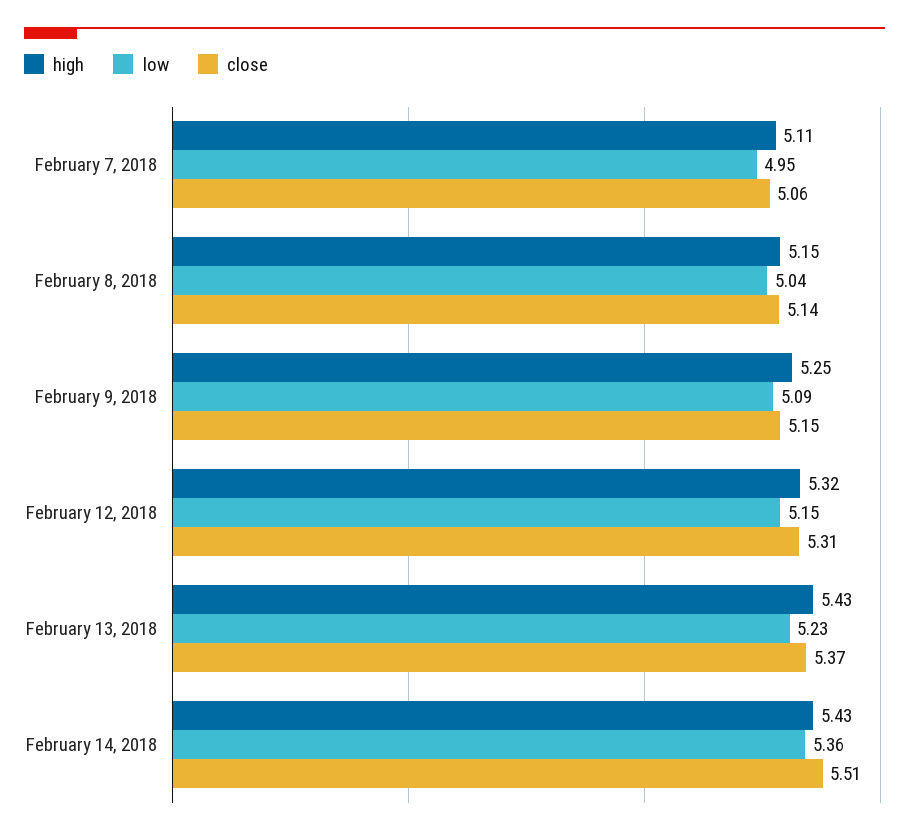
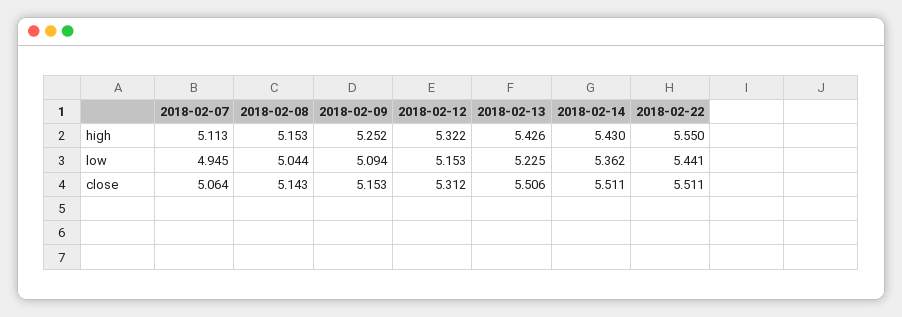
close, February 13, 2018: 5.37 -> 5.506
high, 2018-02-22: none -> 5.55
low, 2018-02-22: none -> 5.441
close, 2018-02-22: none -> 5.511

